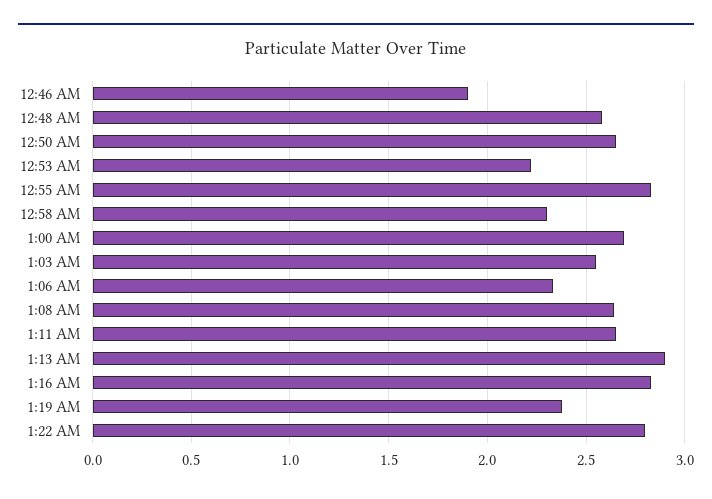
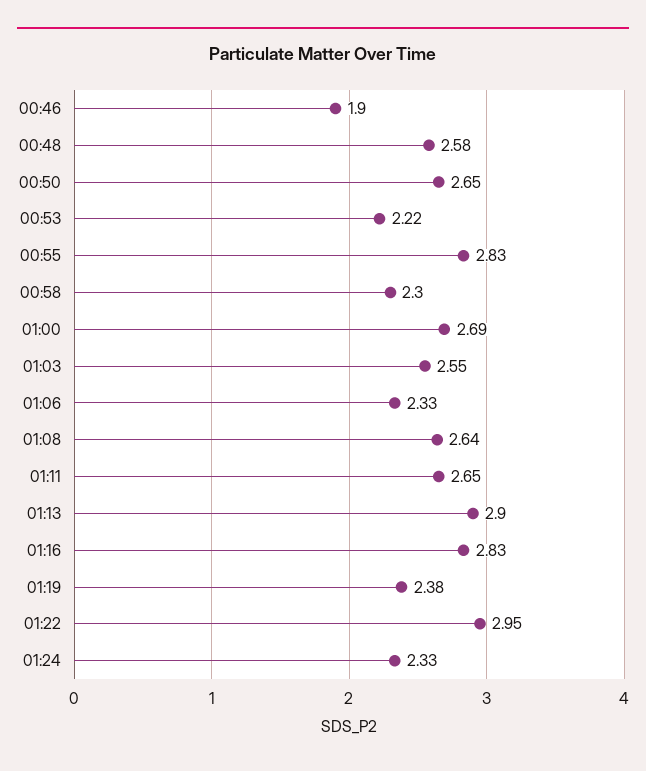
1:22 AM: 2.8 -> 2.95
01:24: none -> 2.33

